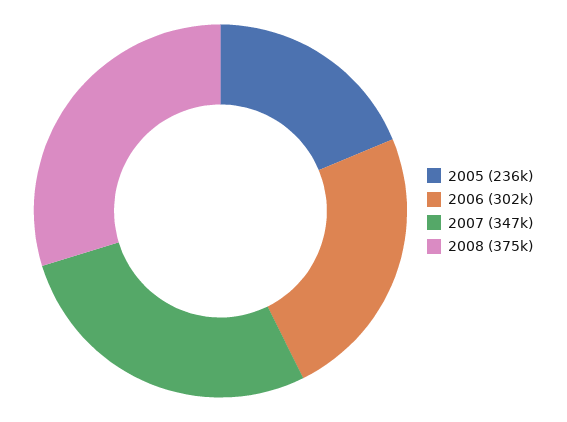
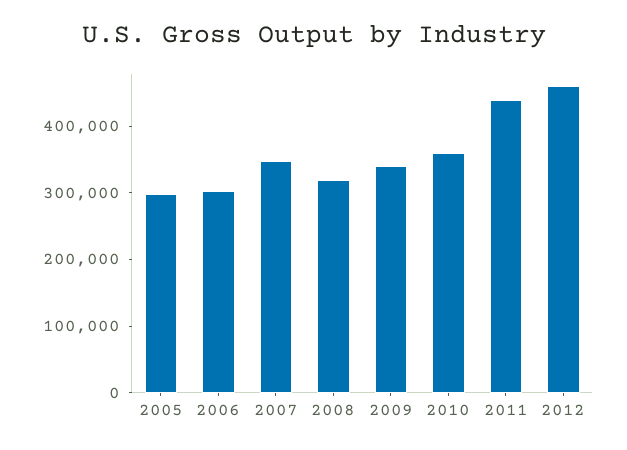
2005: 236000 -> 300000
2008: 375000 -> 320000
2009: none -> 340000
2010: none -> 360000
2011: none -> 440000
2012: none -> 460000

